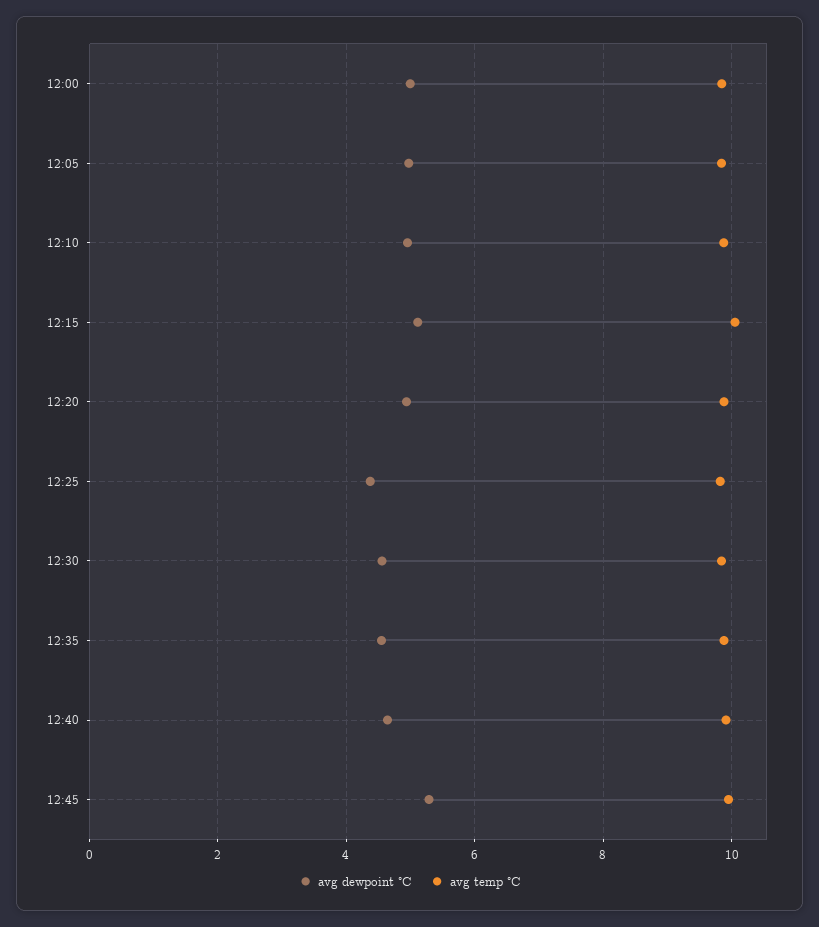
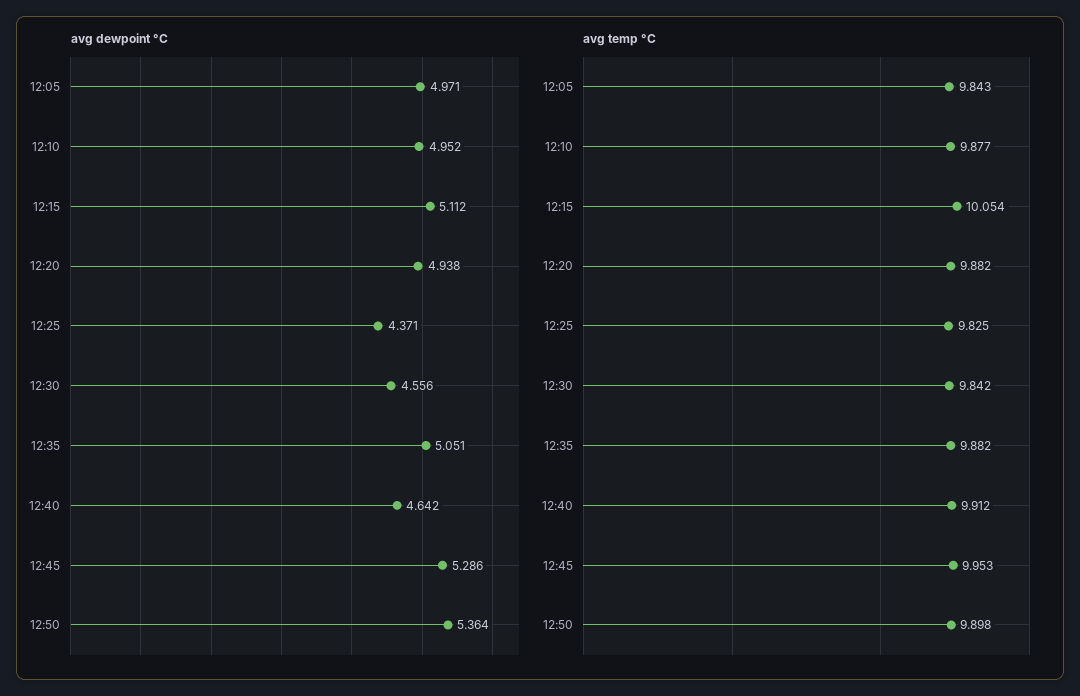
avg dewpoint °C, 12:00: 5 -> none
avg temp °C, 12:00: 9.8 -> none
avg dewpoint °C, 12:35: 4.6 -> 5.051
avg dewpoint °C, 12:50: none -> 5.364
avg temp °C, 12:50: none -> 9.898

